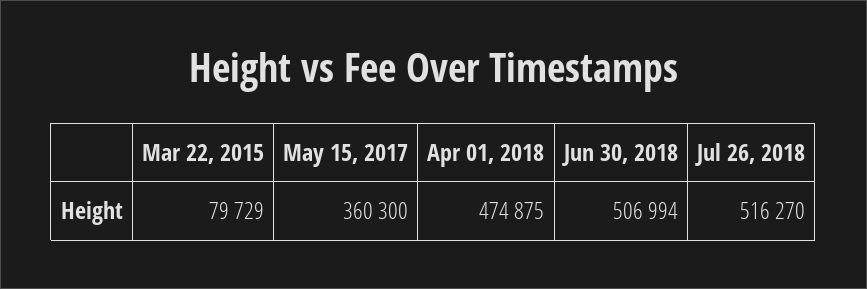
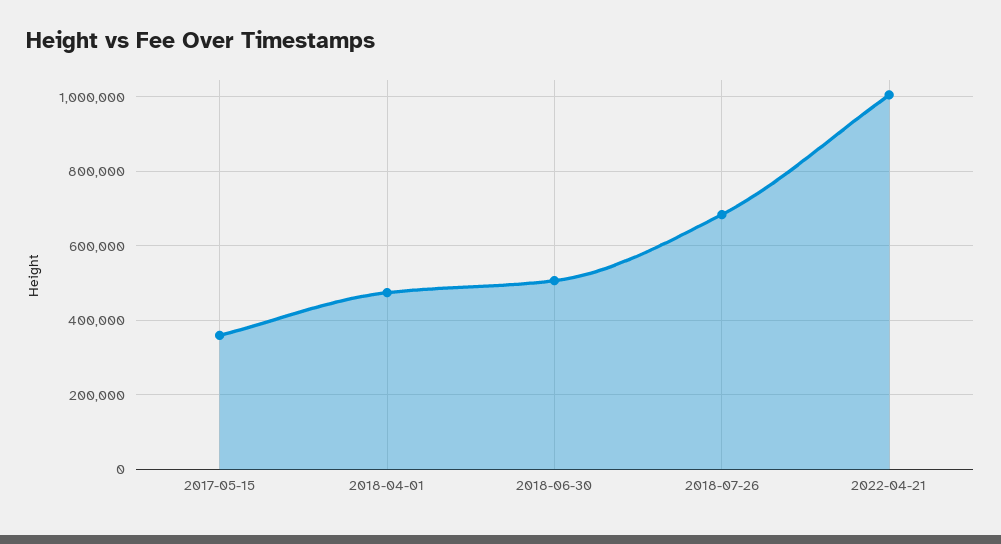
Mar 22, 2015: 79729 -> none
Jul 26, 2018: 516270 -> 680000
2022-04-21: none -> 1000000

